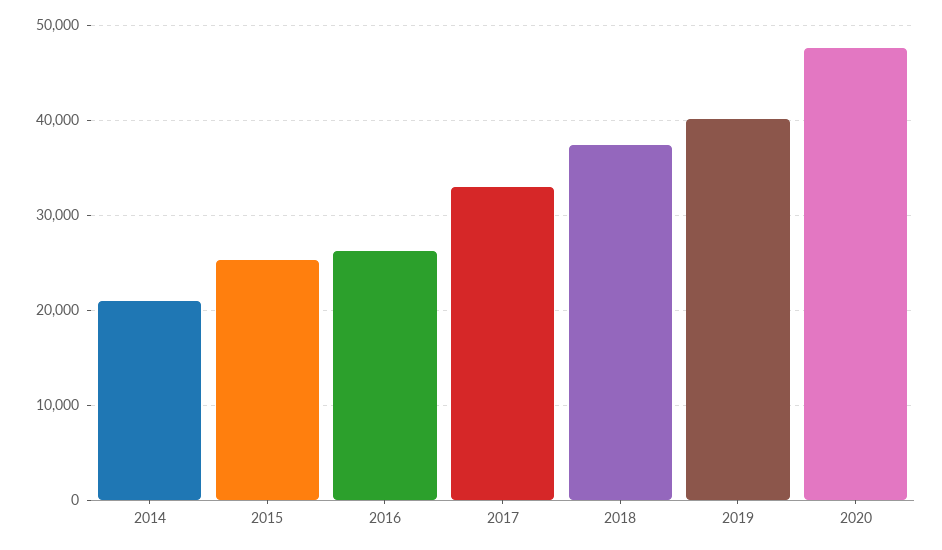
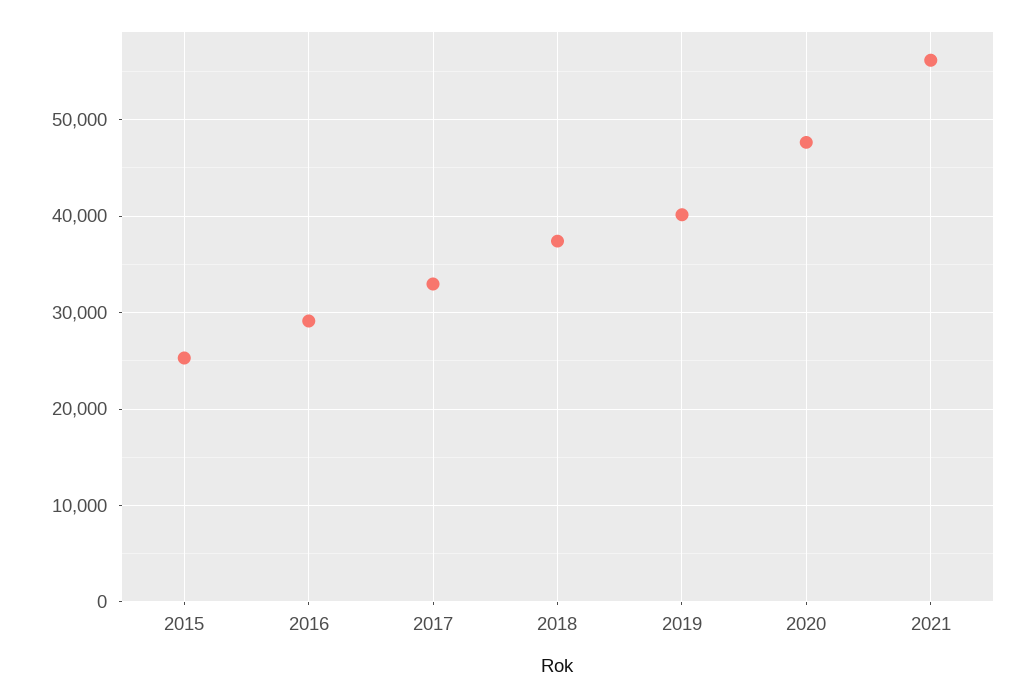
2014: 21000 -> none
2016: 26000 -> 29000
2021: none -> 56000

